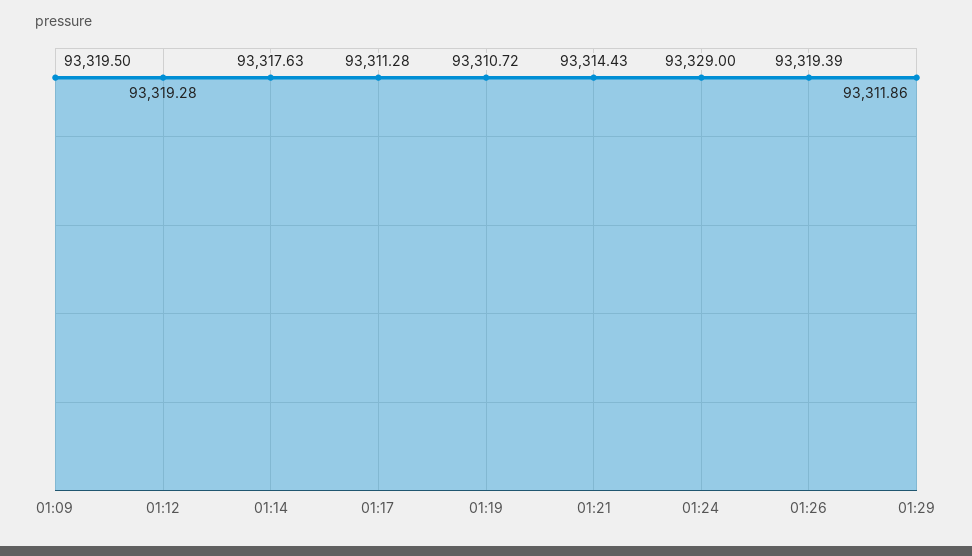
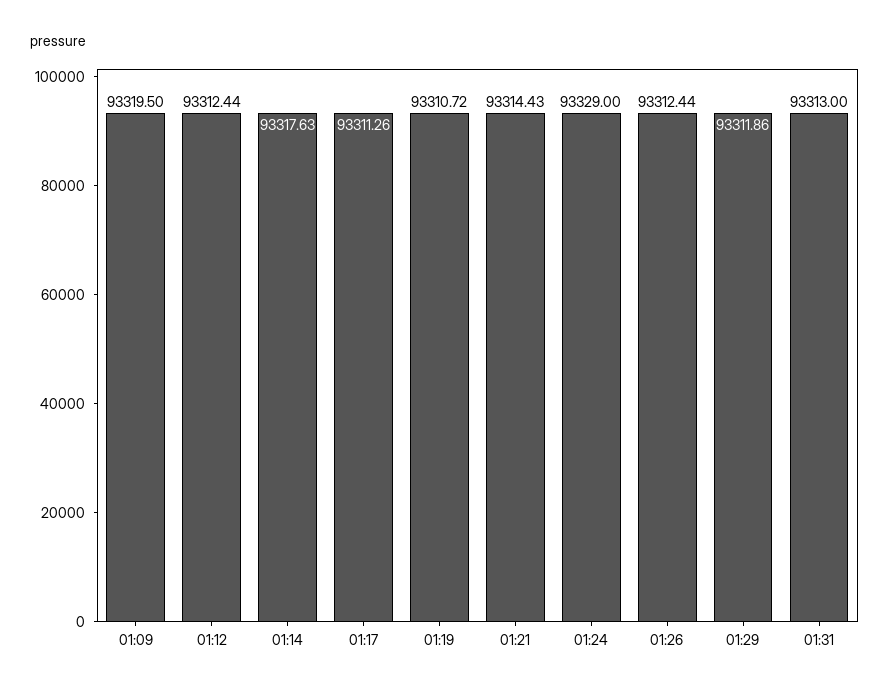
01:12: 93319.28 -> 93312.44
01:17: 93311.28 -> 93311.26
01:26: 93319.39 -> 93312.44
01:31: none -> 93313

